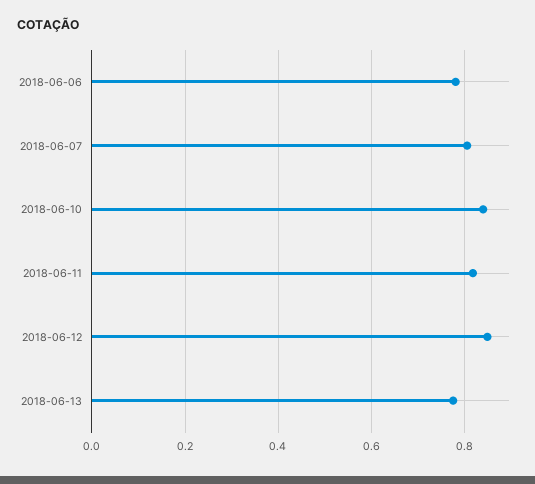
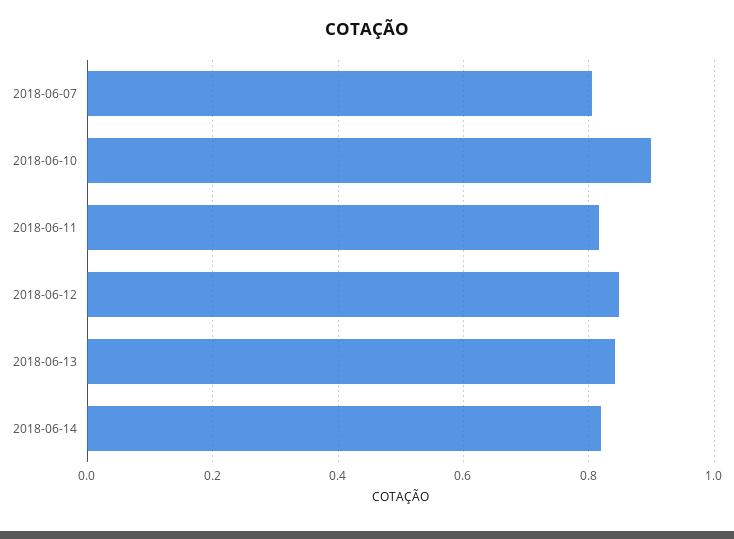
2018-06-06: 0.78 -> none
2018-06-10: 0.84 -> 0.9
2018-06-13: 0.78 -> 0.84
2018-06-14: none -> 0.82

